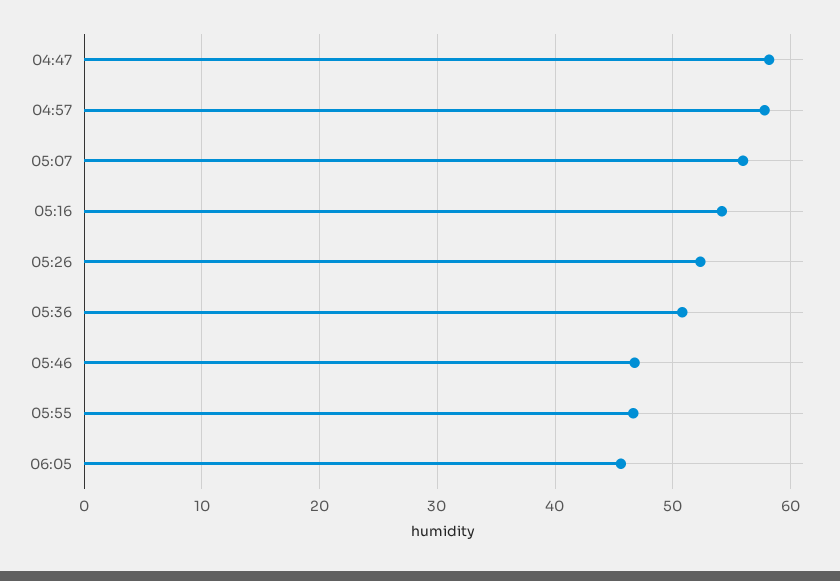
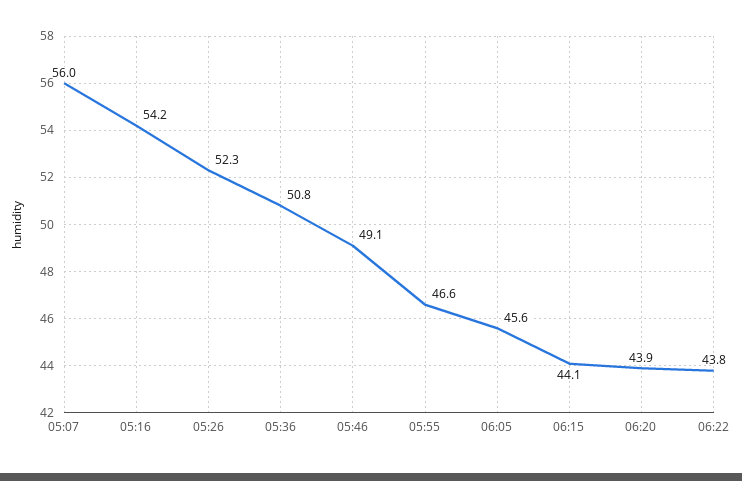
04:47: 58 -> none
04:57: 58 -> none
05:46: 47 -> 49.1
06:15: none -> 44.1
06:20: none -> 43.9
06:22: none -> 43.8

